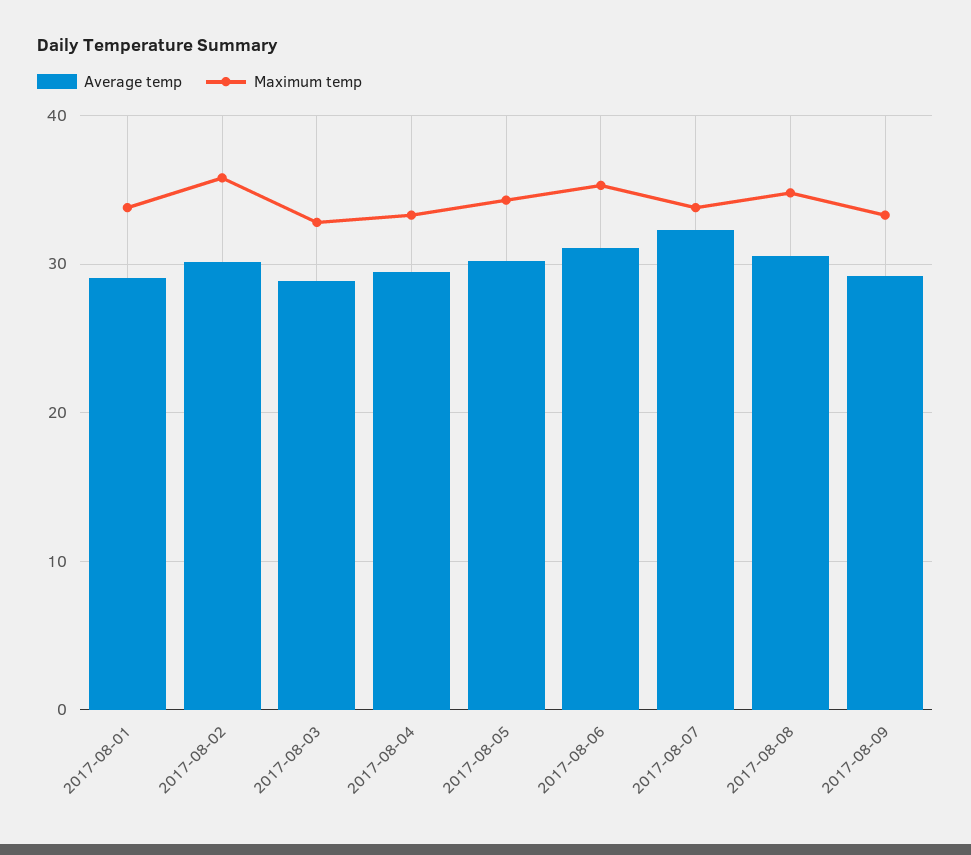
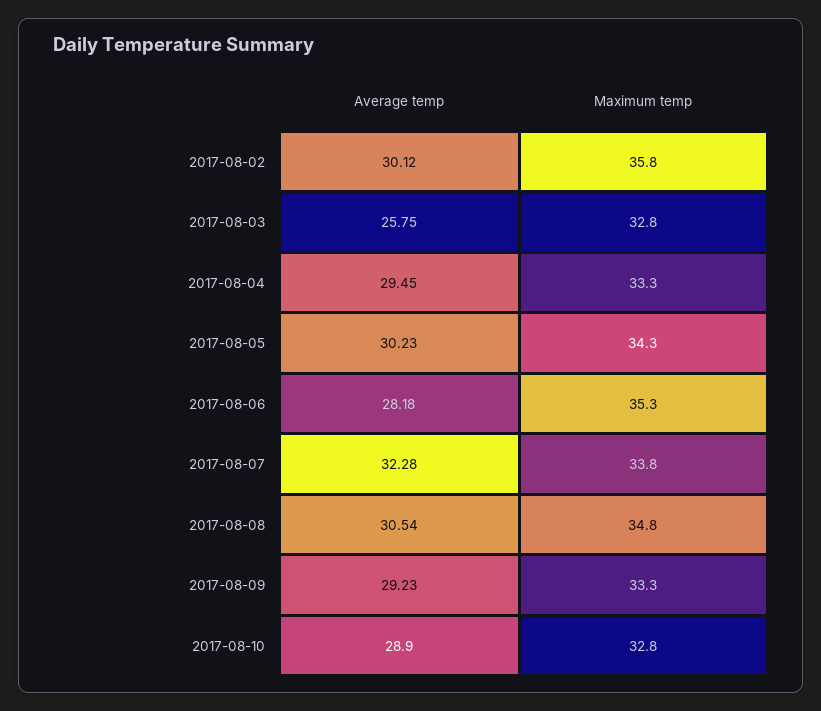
Average temp, 2017-08-01: 29 -> none
Maximum temp, 2017-08-01: 34 -> none
Average temp, 2017-08-03: 29 -> 25.75
Average temp, 2017-08-06: 31 -> 28.18
Average temp, 2017-08-10: none -> 28.9
Maximum temp, 2017-08-10: none -> 32.8

